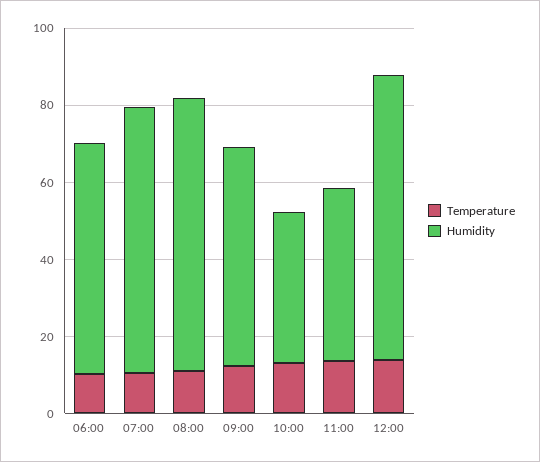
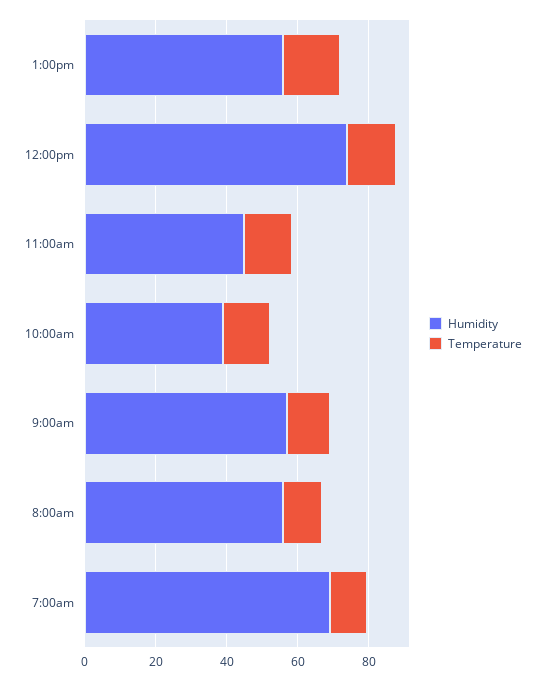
Temperature, 06:00: 10 -> none
Humidity, 06:00: 60 -> none
Humidity, 08:00: 70 -> 55
Humidity, 1:00pm: none -> 55
Temperature, 1:00pm: none -> 15

